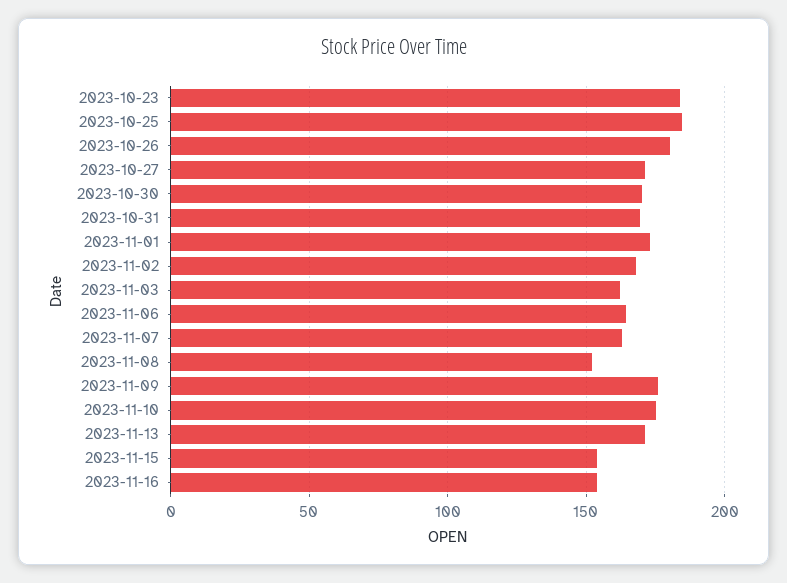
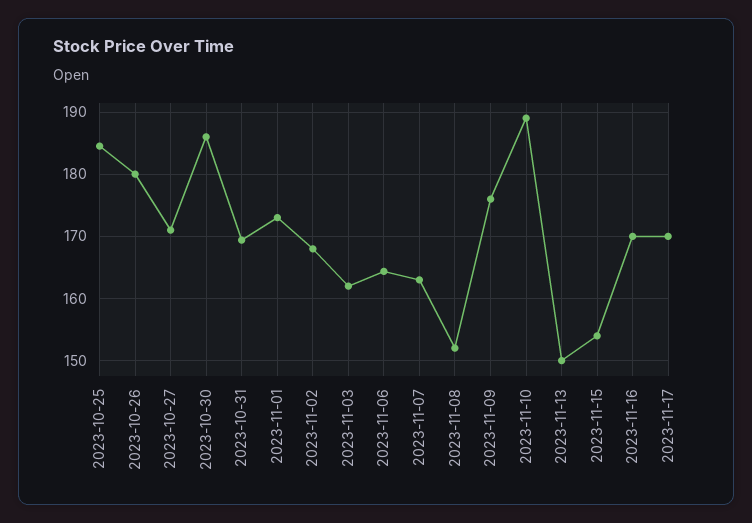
2023-10-23: 185 -> none
2023-10-30: 170 -> 186
2023-11-10: 175 -> 189
2023-11-13: 170 -> 150
2023-11-16: 155 -> 170
2023-11-17: none -> 170

